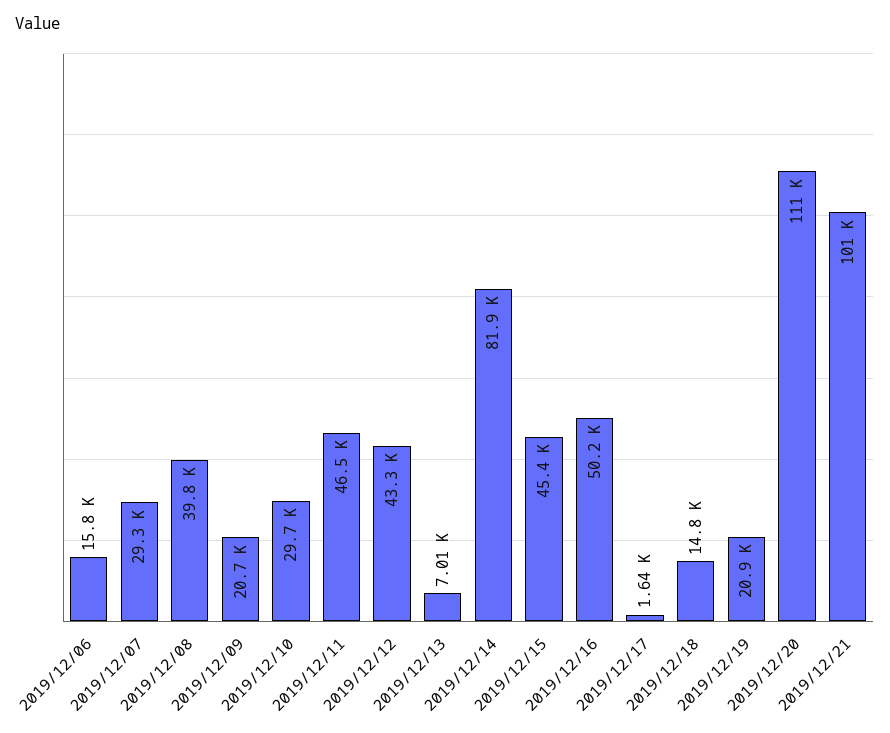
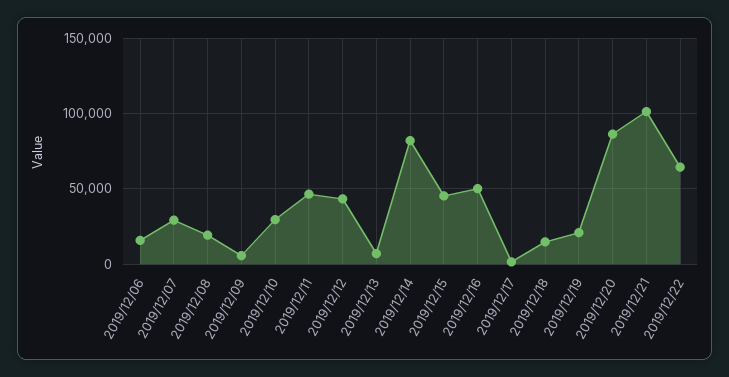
2019/12/08: 39800 -> 20000
2019/12/09: 20700 -> 5000
2019/12/20: 111000 -> 85000
2019/12/22: none -> 65000

